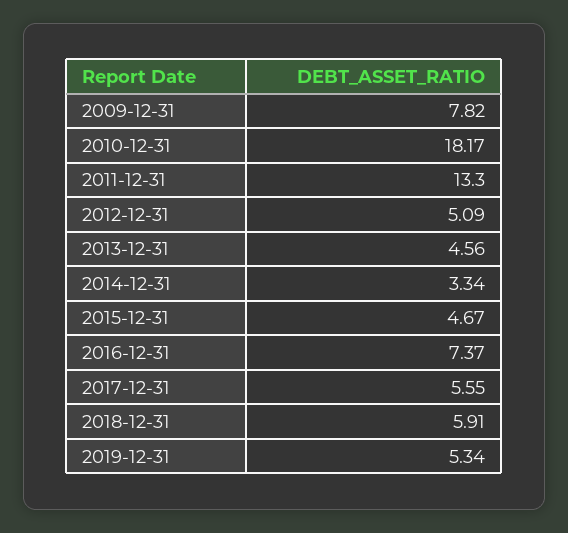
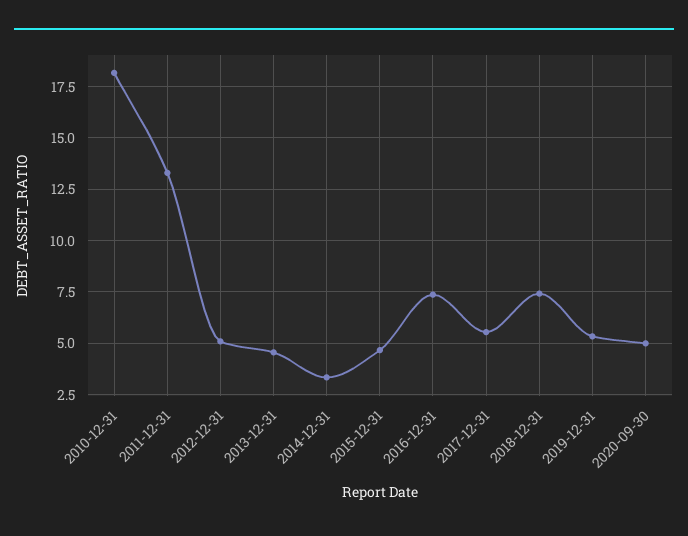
2009-12-31: 7.82 -> none
2018-12-31: 5.91 -> 7.5
2020-09-30: none -> 5

